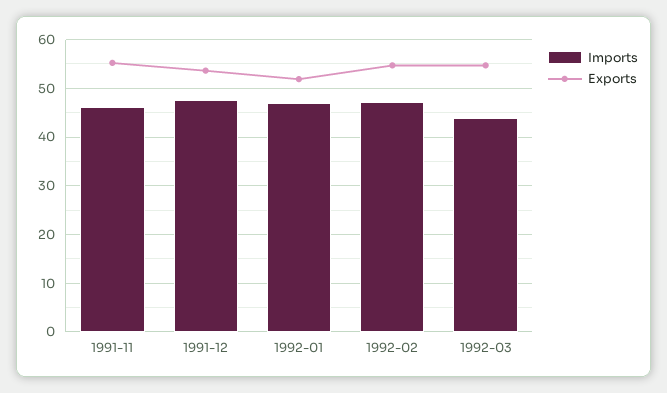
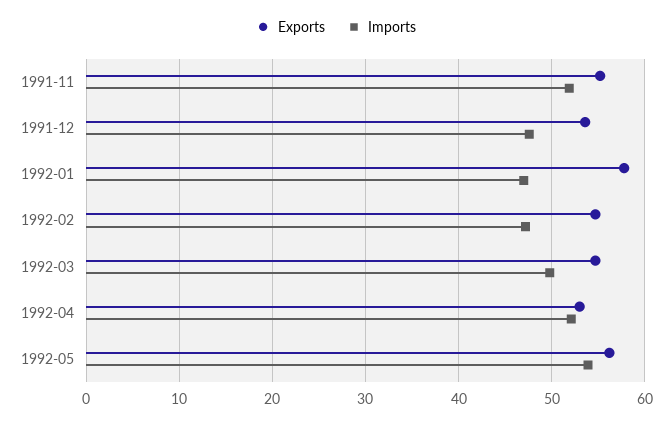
Imports, 1991-11: 46 -> 52
Exports, 1992-01: 52 -> 58
Imports, 1992-03: 44 -> 50
Exports, 1992-04: none -> 53
Imports, 1992-04: none -> 52
Exports, 1992-05: none -> 56
Imports, 1992-05: none -> 54

